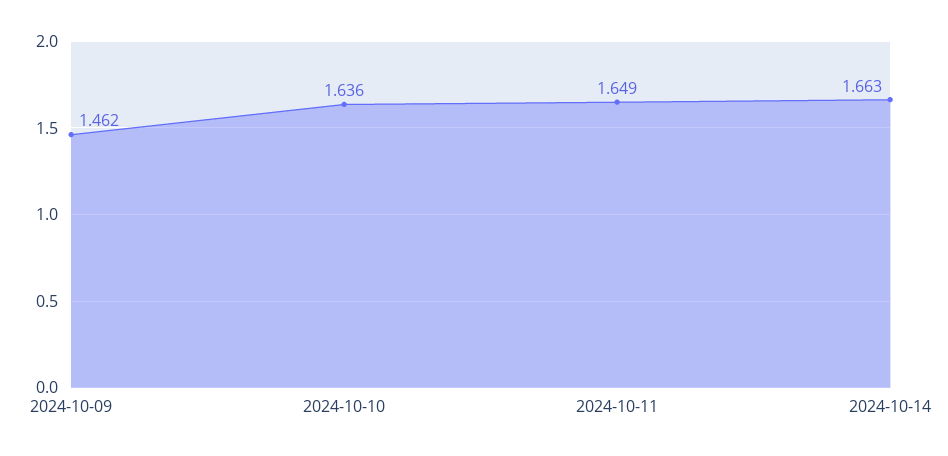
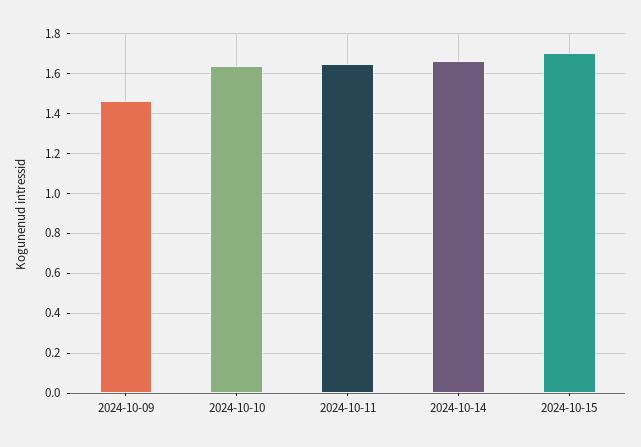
2024-10-15: none -> 1.7

